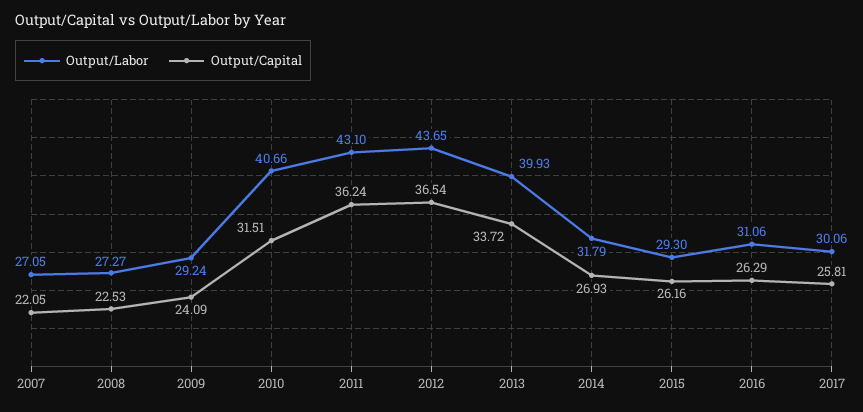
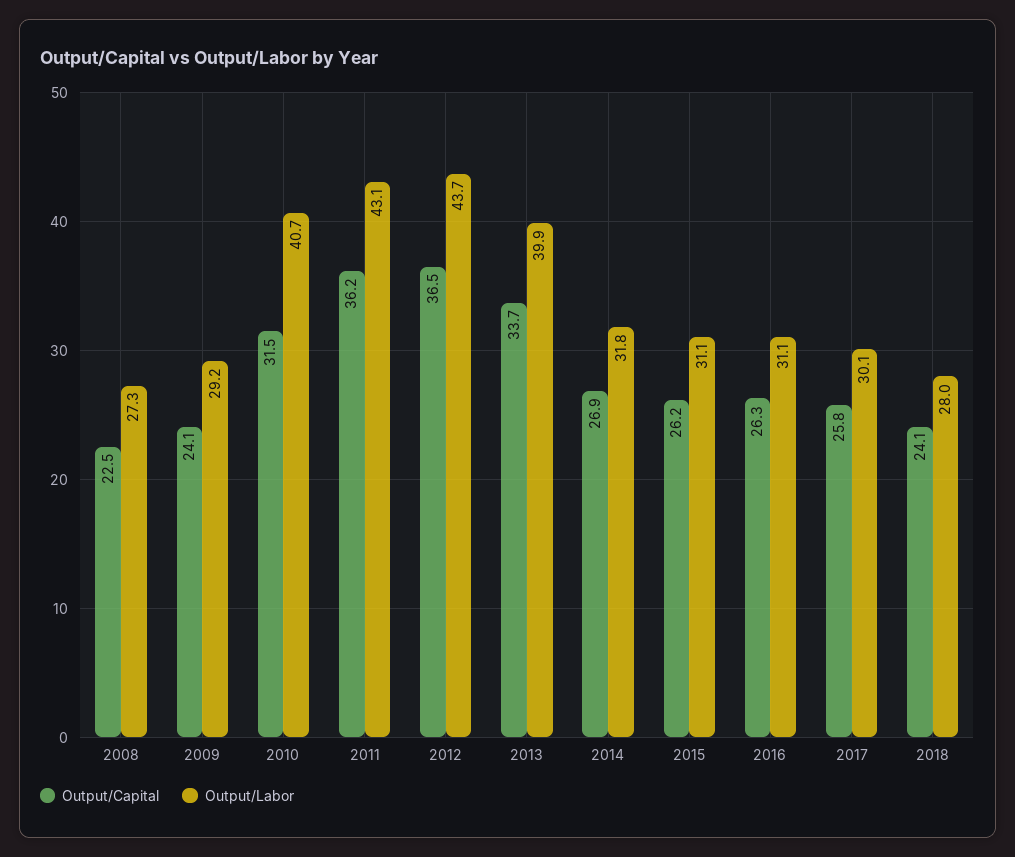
Output/Labor, 2007: 27.05 -> none
Output/Capital, 2007: 22.05 -> none
Output/Labor, 2015: 29.3 -> 31.1
Output/Capital, 2018: none -> 24.1
Output/Labor, 2018: none -> 28

